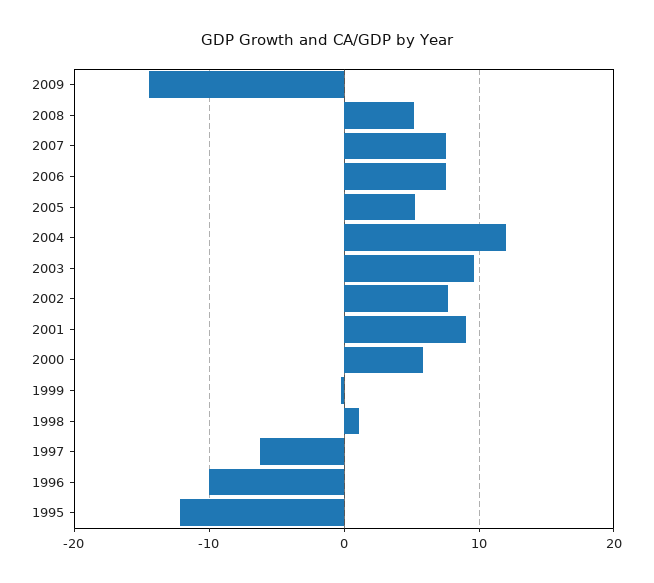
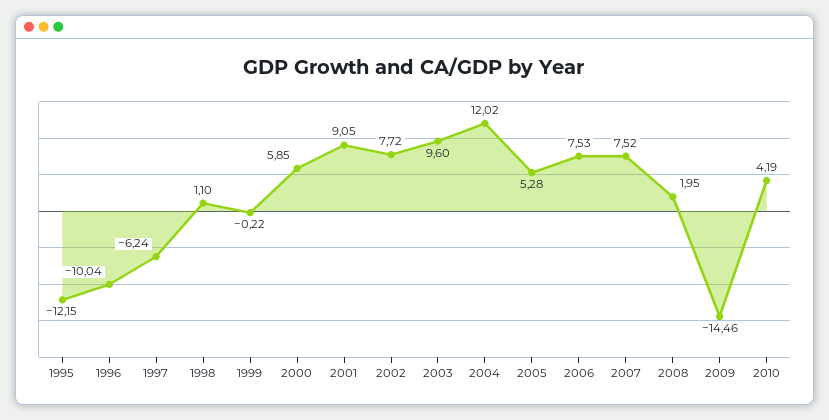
2008: 5 -> 1.95
2010: none -> 4.19

